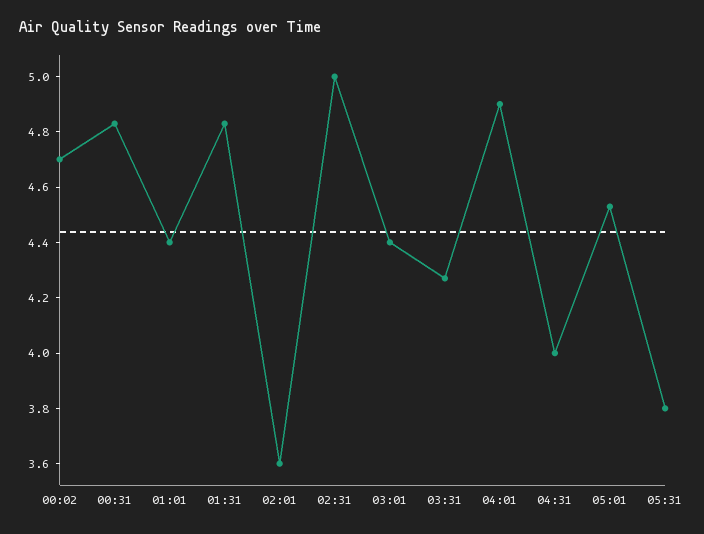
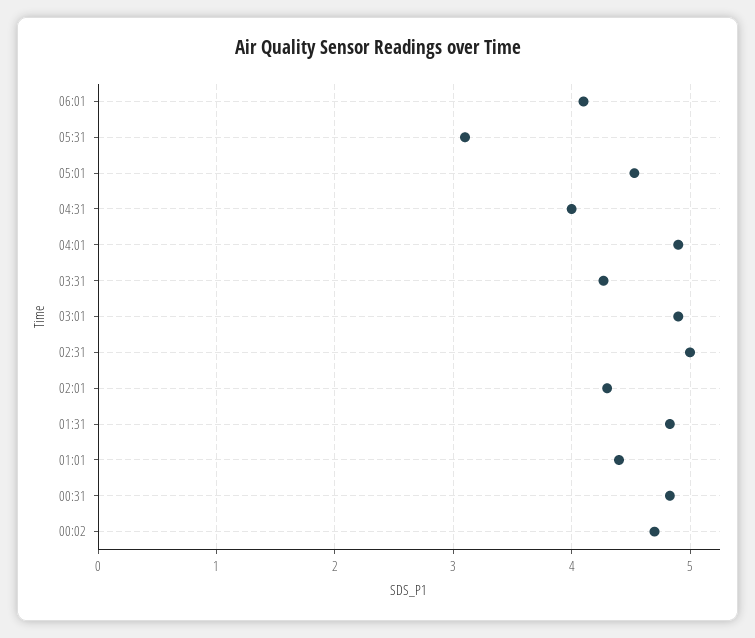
02:01: 3.6 -> 4.3
03:01: 4.4 -> 4.9
05:31: 3.8 -> 3.1
06:01: none -> 4.1

